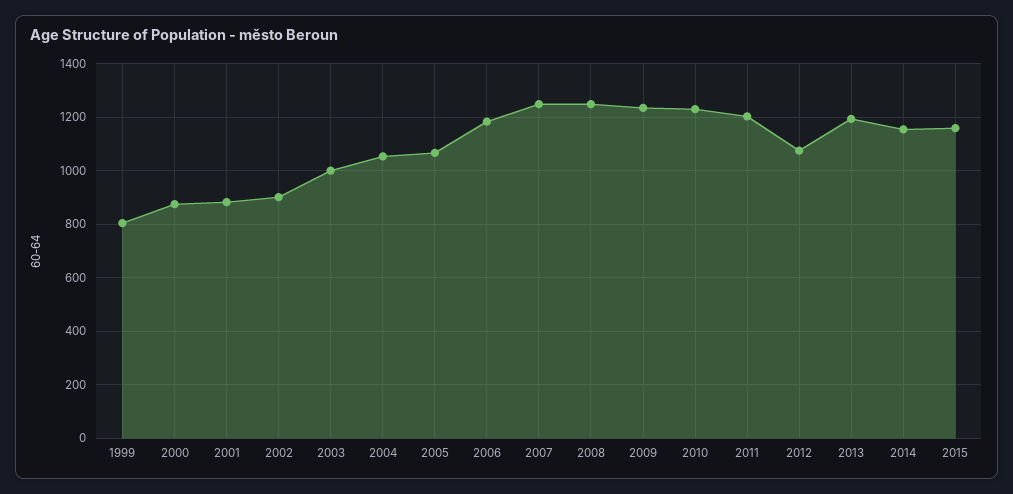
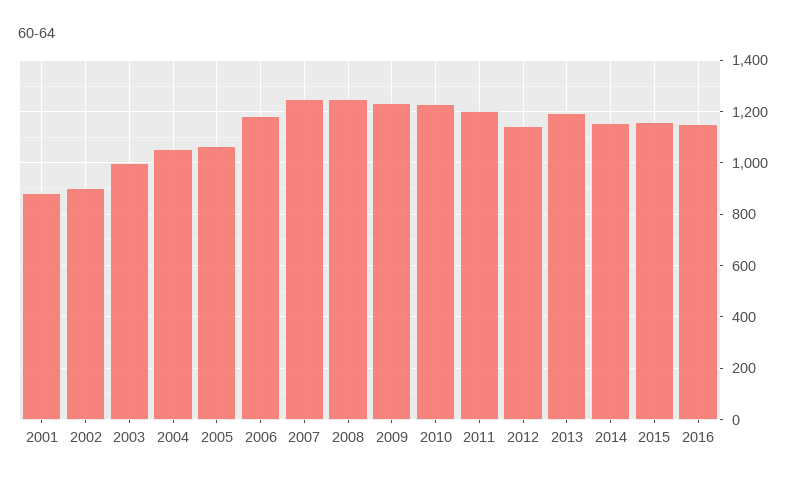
1999: 800 -> none
2000: 875 -> none
2012: 1075 -> 1150
2016: none -> 1150

